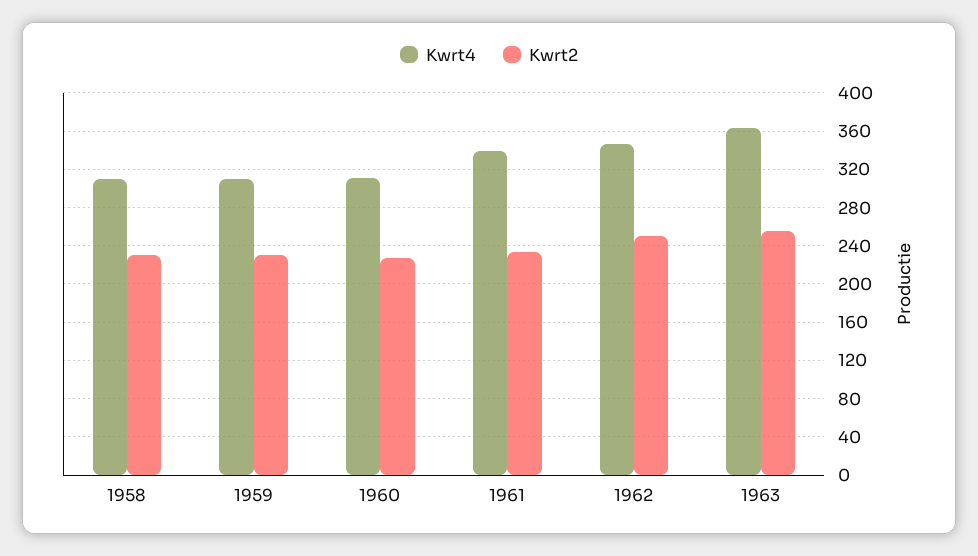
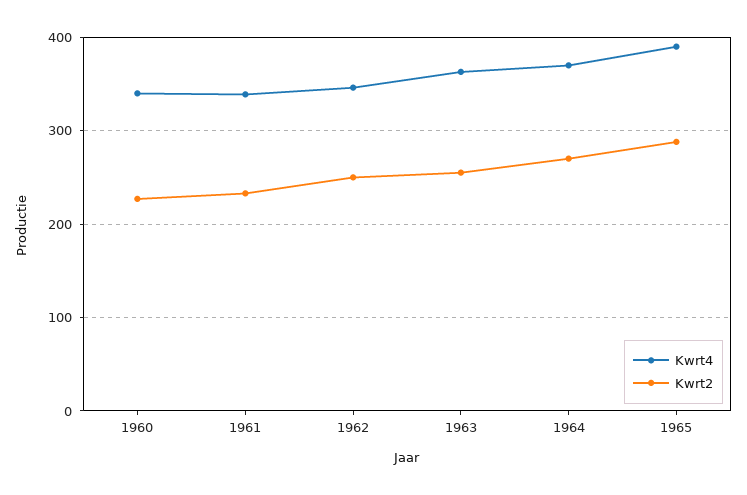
Kwrt4, 1958: 310 -> none
Kwrt2, 1958: 230 -> none
Kwrt4, 1959: 310 -> none
Kwrt2, 1959: 230 -> none
Kwrt4, 1960: 310 -> 340
Kwrt4, 1964: none -> 370
Kwrt2, 1964: none -> 270
Kwrt4, 1965: none -> 390
Kwrt2, 1965: none -> 290

